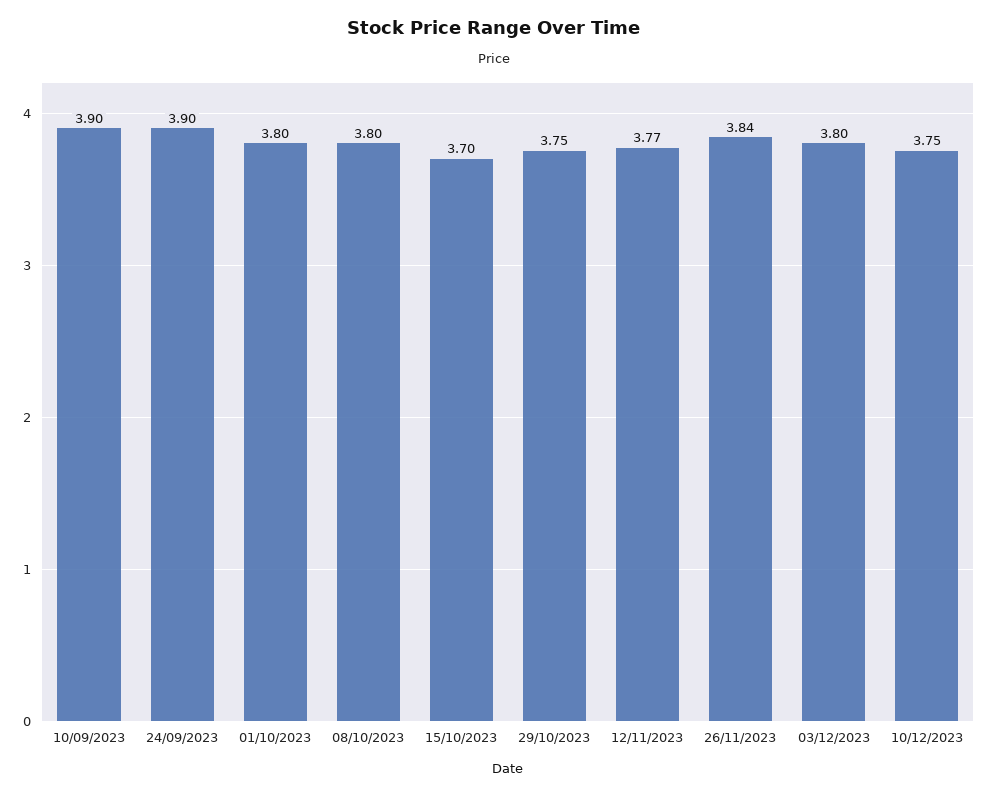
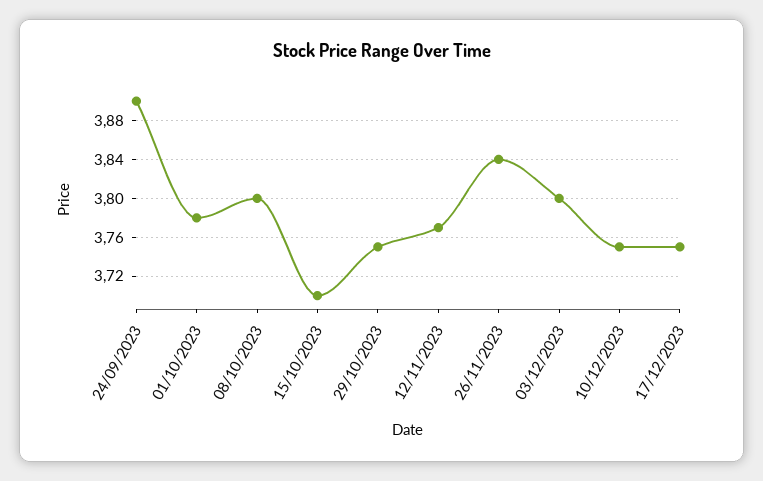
10/09/2023: 3.9 -> none
01/10/2023: 3.8 -> 3.78
17/12/2023: none -> 3.75

